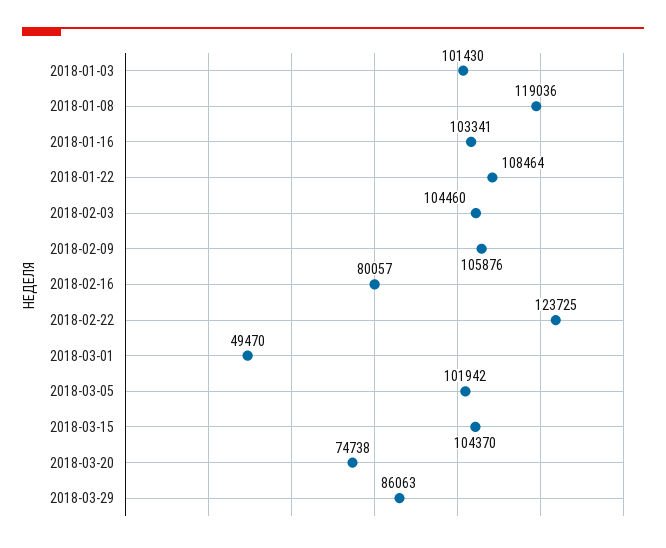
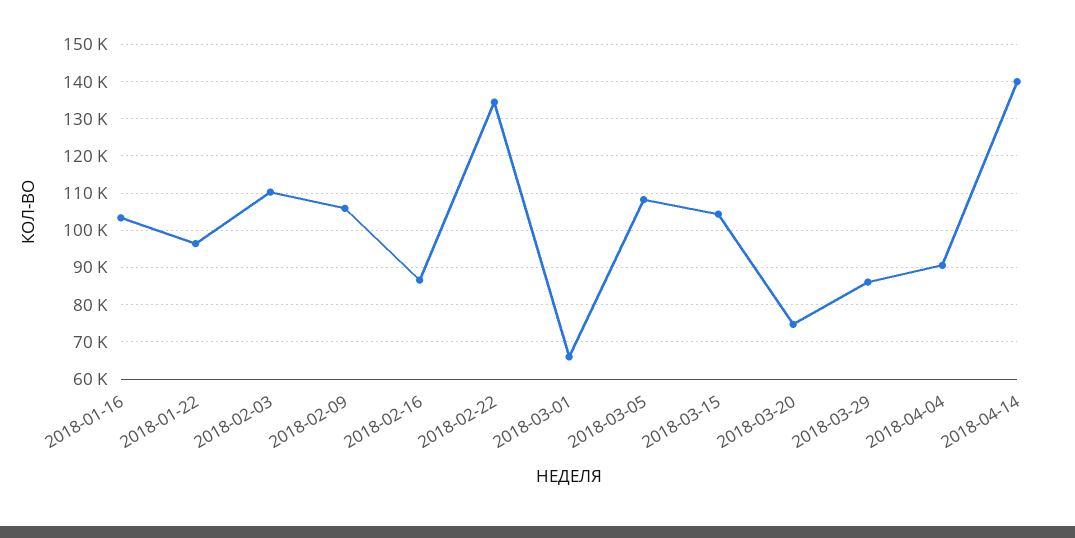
2018-01-03: 101430 -> none
2018-01-08: 119036 -> none
2018-01-22: 108464 -> 96000
2018-02-03: 104460 -> 110000
2018-02-16: 80057 -> 86000
2018-02-22: 123725 -> 134000
2018-03-01: 49470 -> 66000
2018-03-05: 101942 -> 108000
2018-04-04: none -> 90000
2018-04-14: none -> 140000

